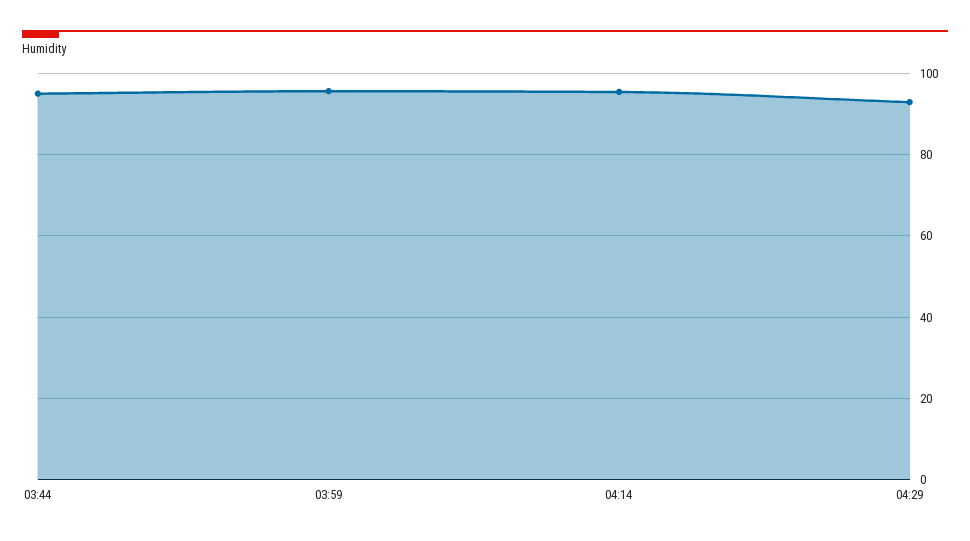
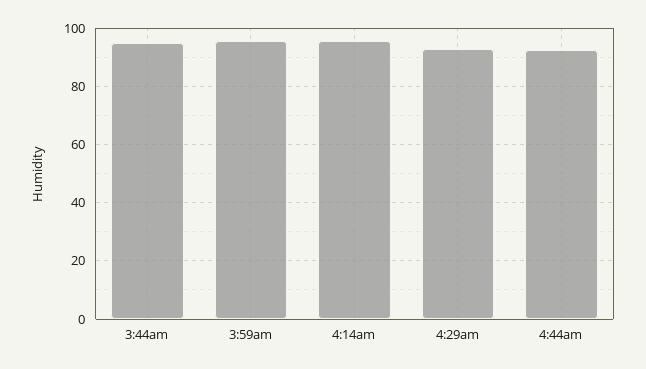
4:44am: none -> 92.5

